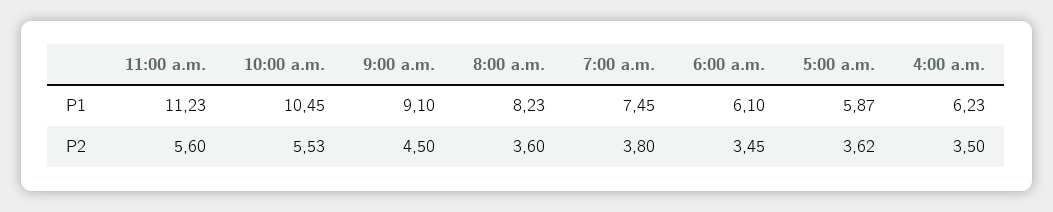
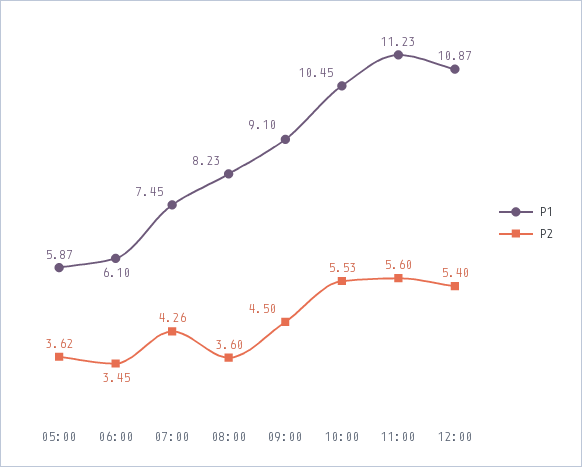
P1, 4:00 a.m.: 6.23 -> none
P2, 7:00 a.m.: 3.8 -> 4.26
P2, 4:00 a.m.: 3.5 -> none
P1, 12:00: none -> 10.87
P2, 12:00: none -> 5.4

